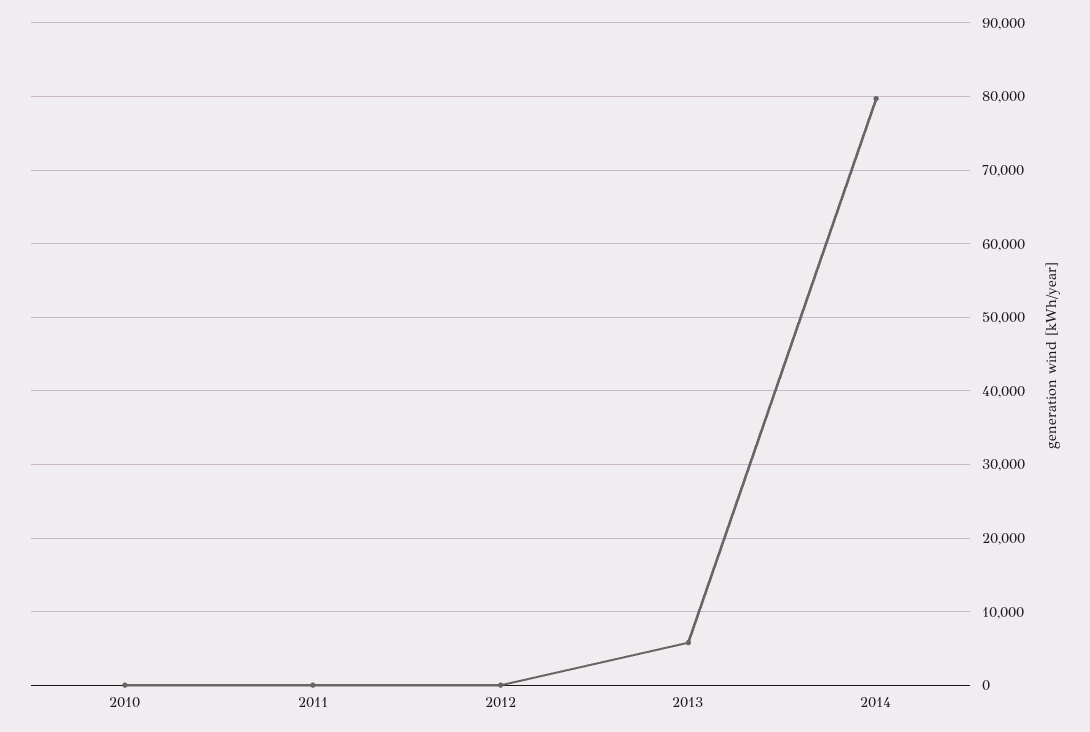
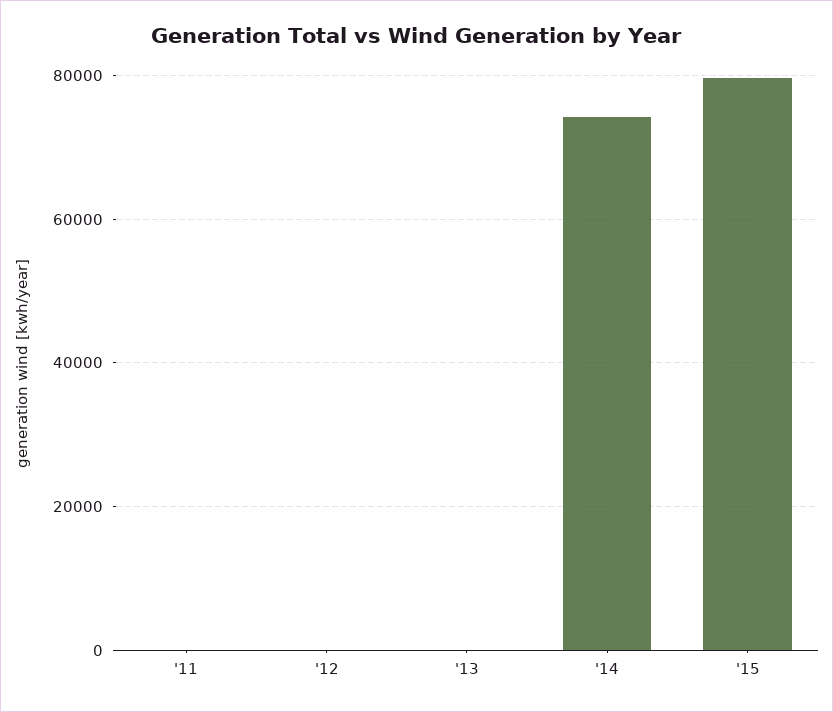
2010: 0 -> none
2013: 6000 -> 0
2014: 80000 -> 74000
'15: none -> 80000

